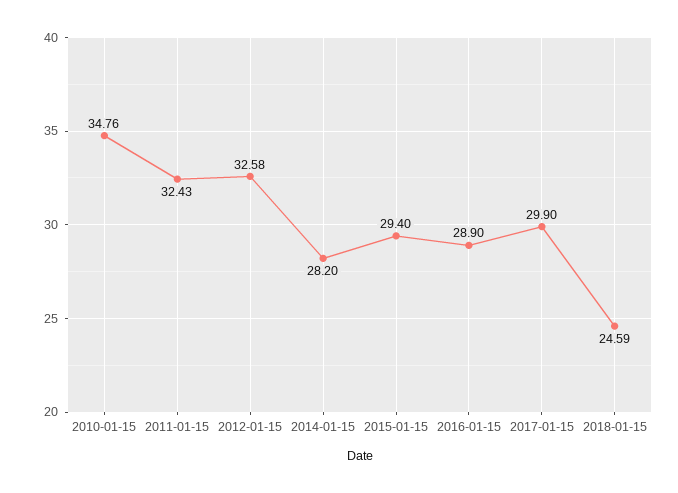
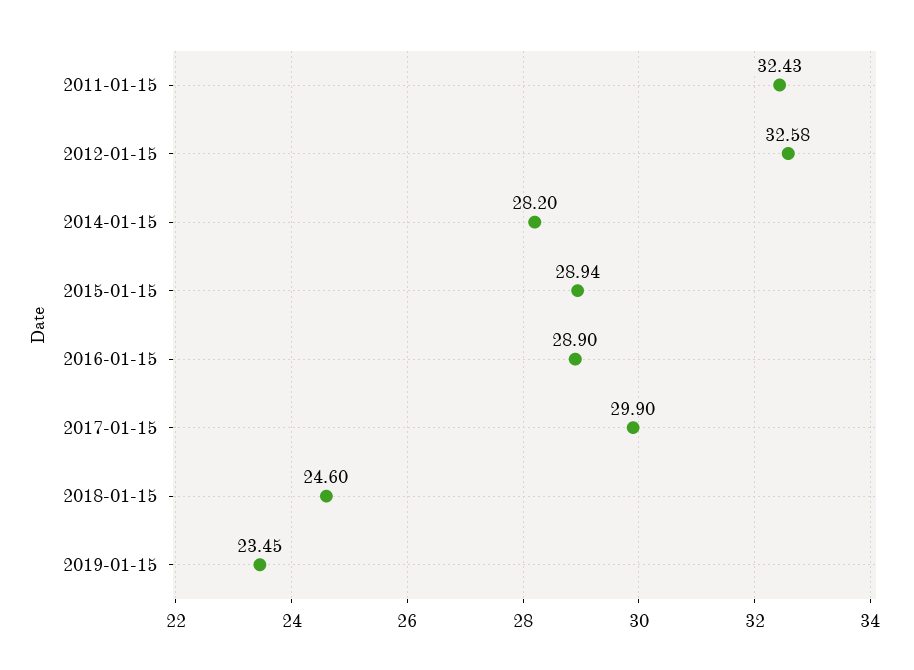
2010-01-15: 34.76 -> none
2015-01-15: 29.4 -> 28.94
2018-01-15: 24.59 -> 24.6
2019-01-15: none -> 23.45

